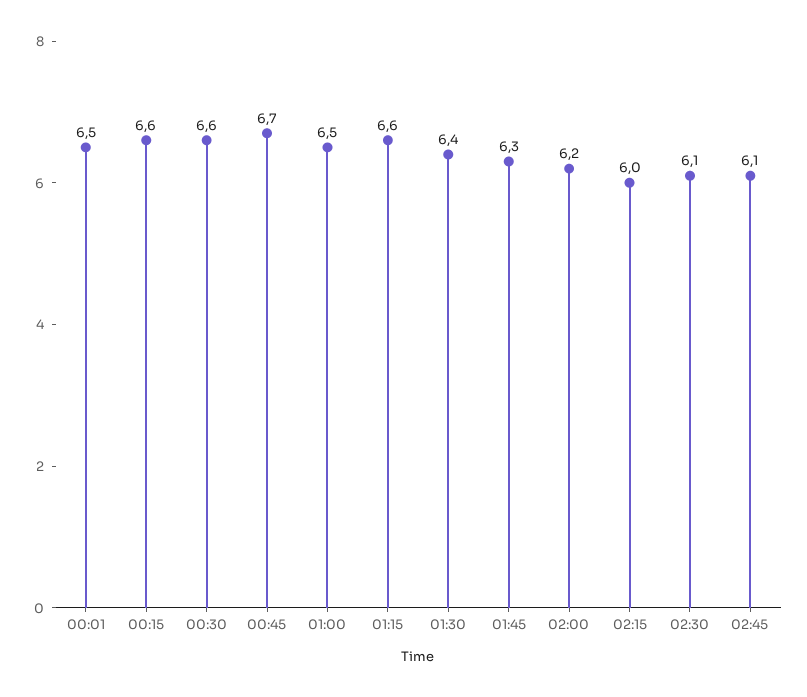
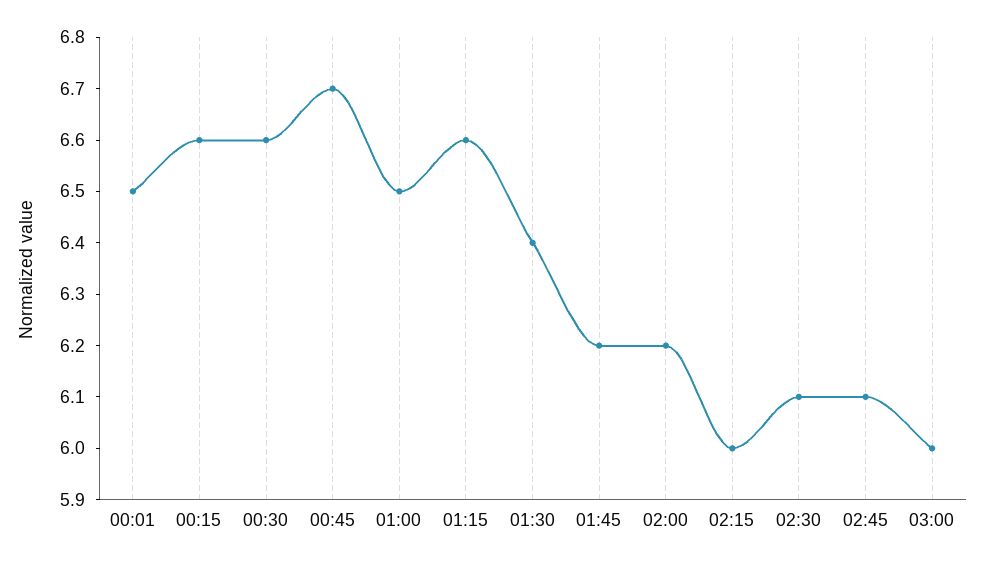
01:45: 6.3 -> 6.2
03:00: none -> 6

